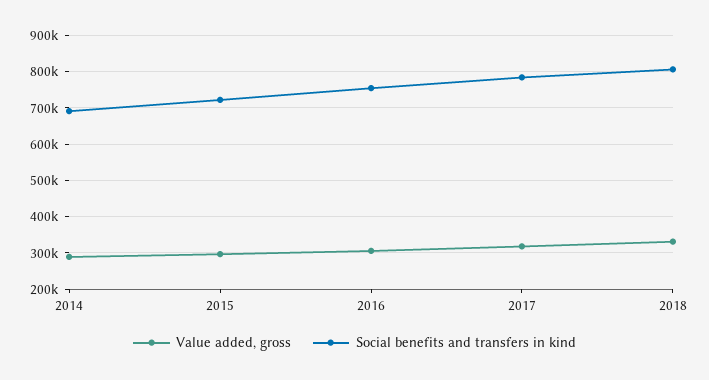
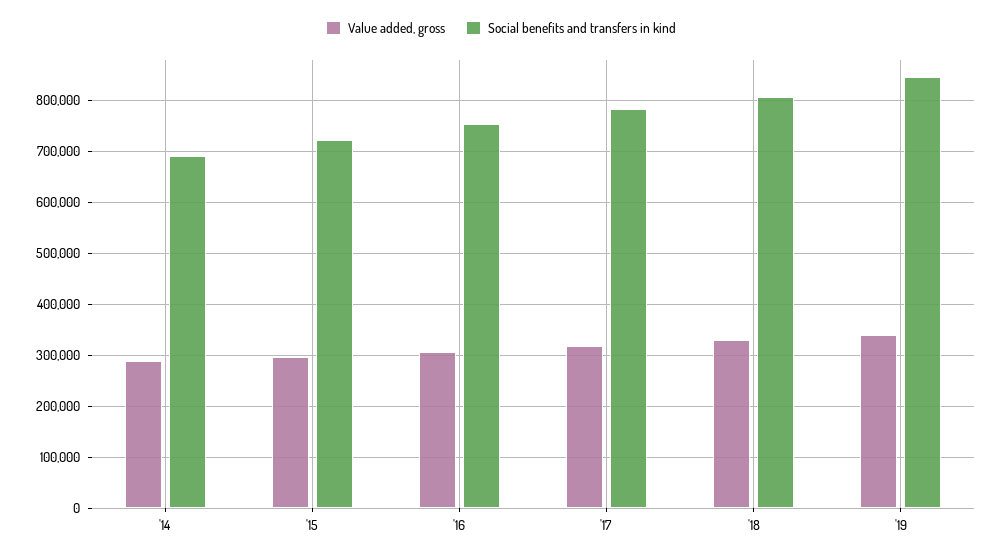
Value added, gross, '19: none -> 340000
Social benefits and transfers in kind, '19: none -> 840000

